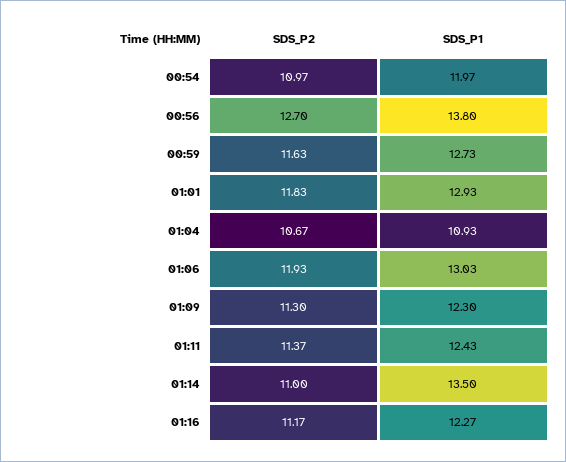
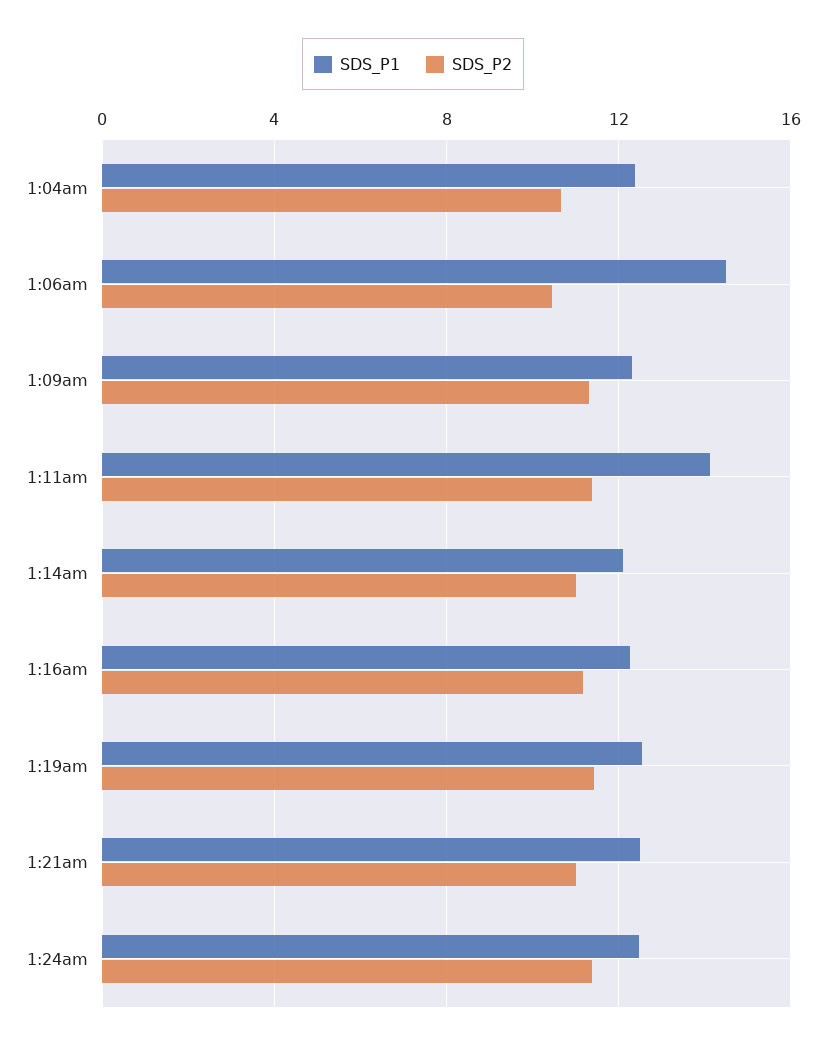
SDS_P2, 00:54: 10.97 -> none
SDS_P1, 00:54: 11.97 -> none
SDS_P2, 00:56: 12.7 -> none
SDS_P1, 00:56: 13.8 -> none
SDS_P2, 00:59: 11.63 -> none
SDS_P1, 00:59: 12.73 -> none
SDS_P2, 01:01: 11.83 -> none
SDS_P1, 01:01: 12.93 -> none
SDS_P1, 01:04: 10.93 -> 12.5
SDS_P2, 01:06: 11.93 -> 10.5
SDS_P1, 01:06: 13.03 -> 14.5
SDS_P1, 01:11: 12.43 -> 14
SDS_P1, 01:14: 13.5 -> 12
SDS_P1, 1:19am: none -> 12.5
SDS_P2, 1:19am: none -> 11.5
SDS_P1, 1:21am: none -> 12.5
SDS_P2, 1:21am: none -> 11
SDS_P1, 1:24am: none -> 12.5
SDS_P2, 1:24am: none -> 11.5

